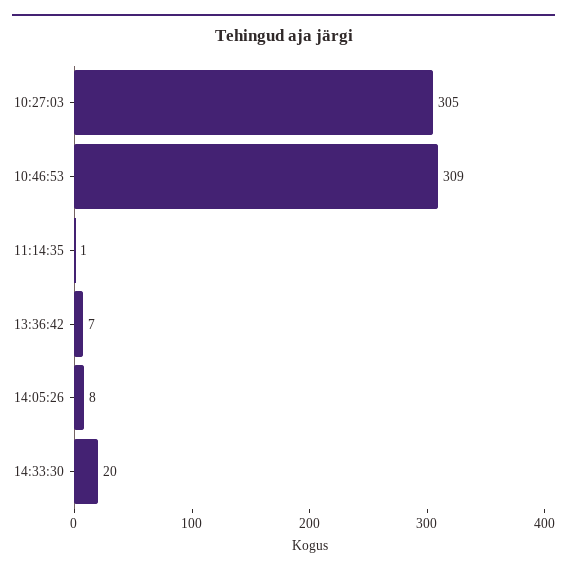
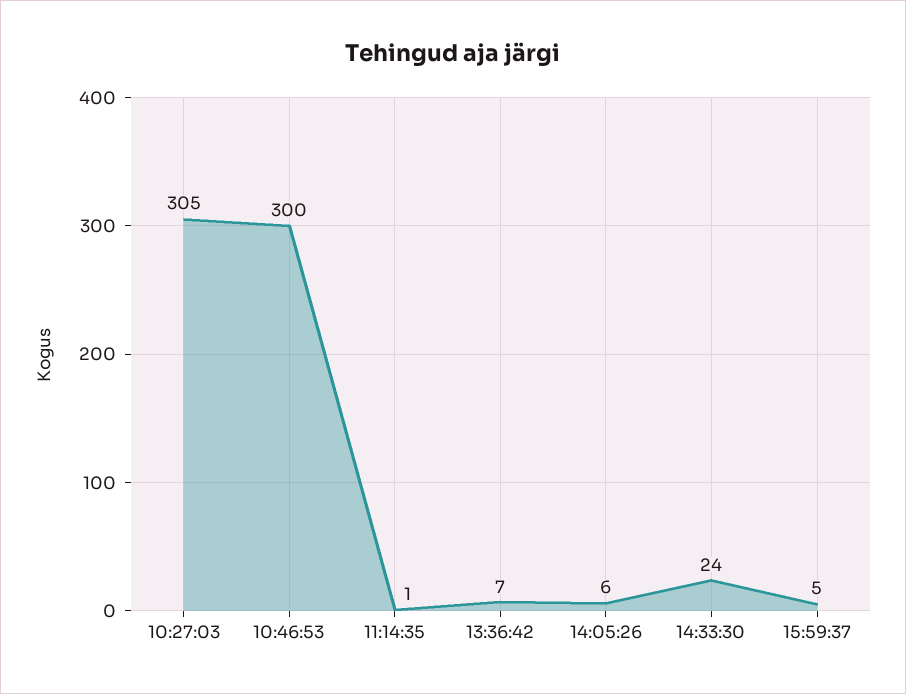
10:46:53: 309 -> 300
14:05:26: 8 -> 6
14:33:30: 20 -> 24
15:59:37: none -> 5

